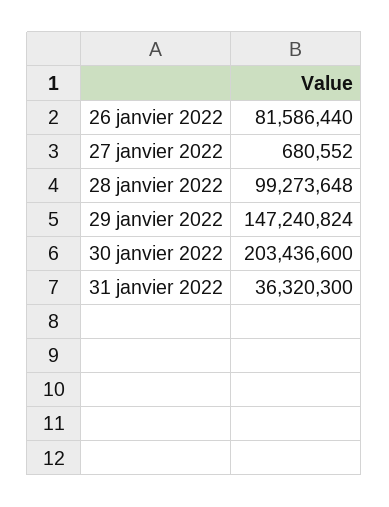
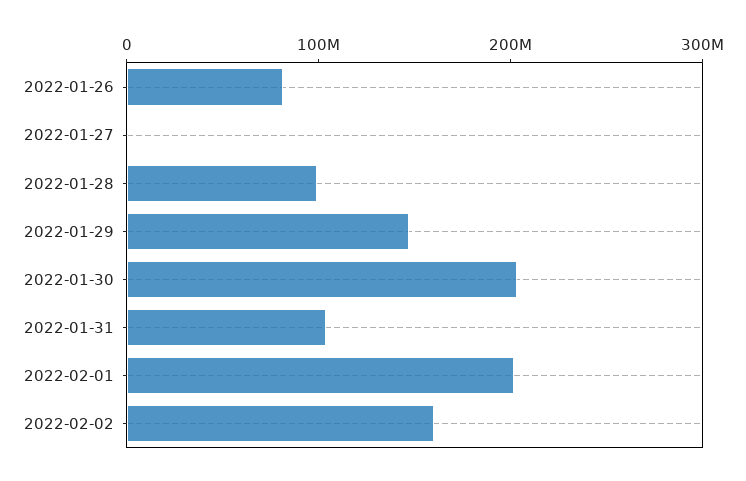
31 janvier 2022: 36320300 -> 100000000
2022-02-01: none -> 200000000
2022-02-02: none -> 160000000

